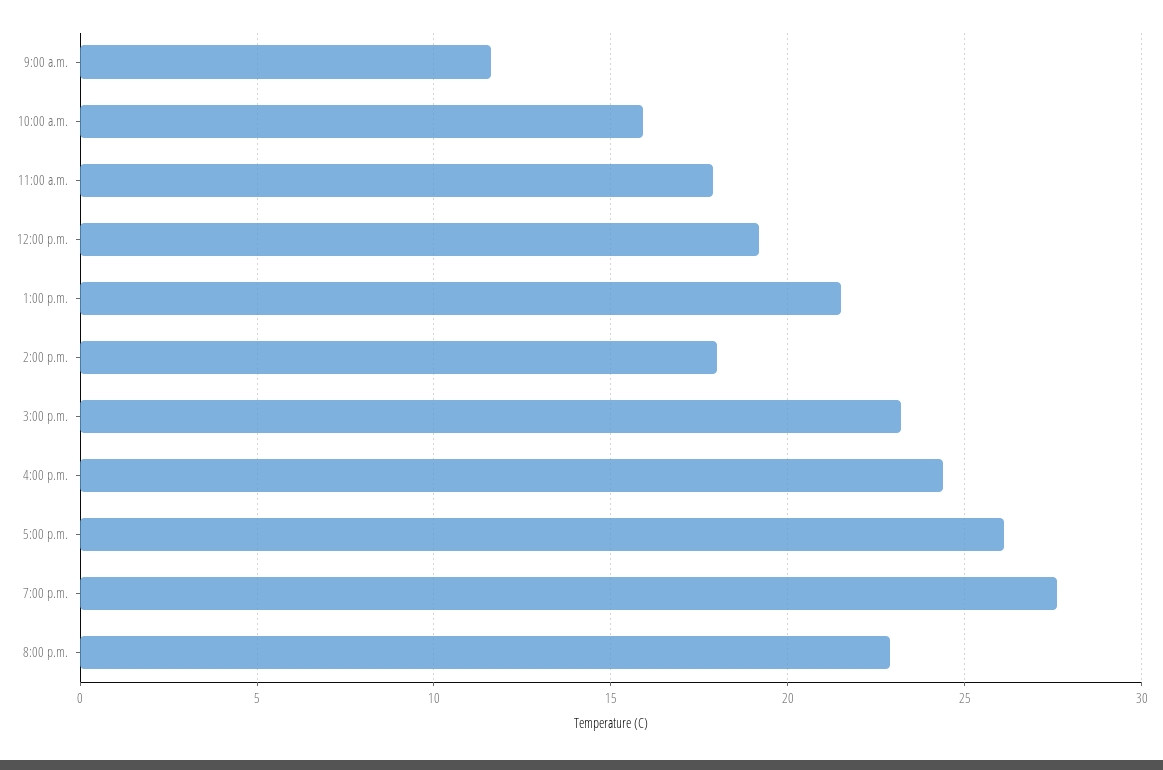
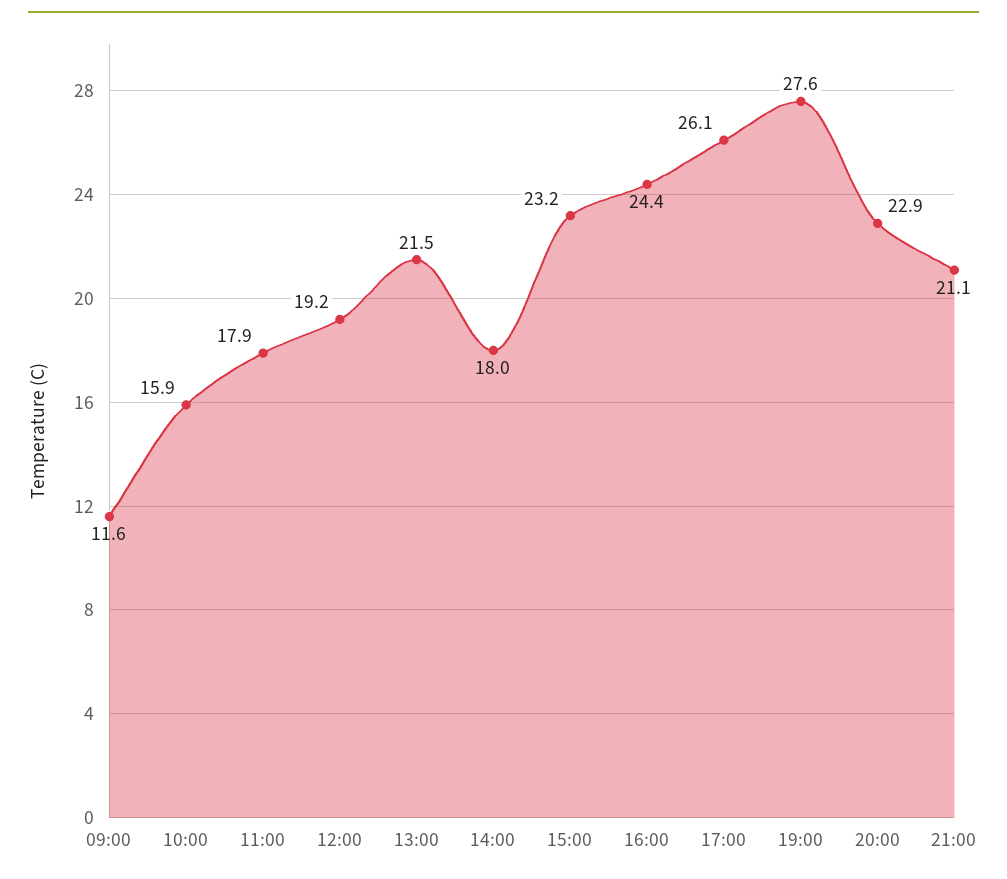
21:00: none -> 21.1

